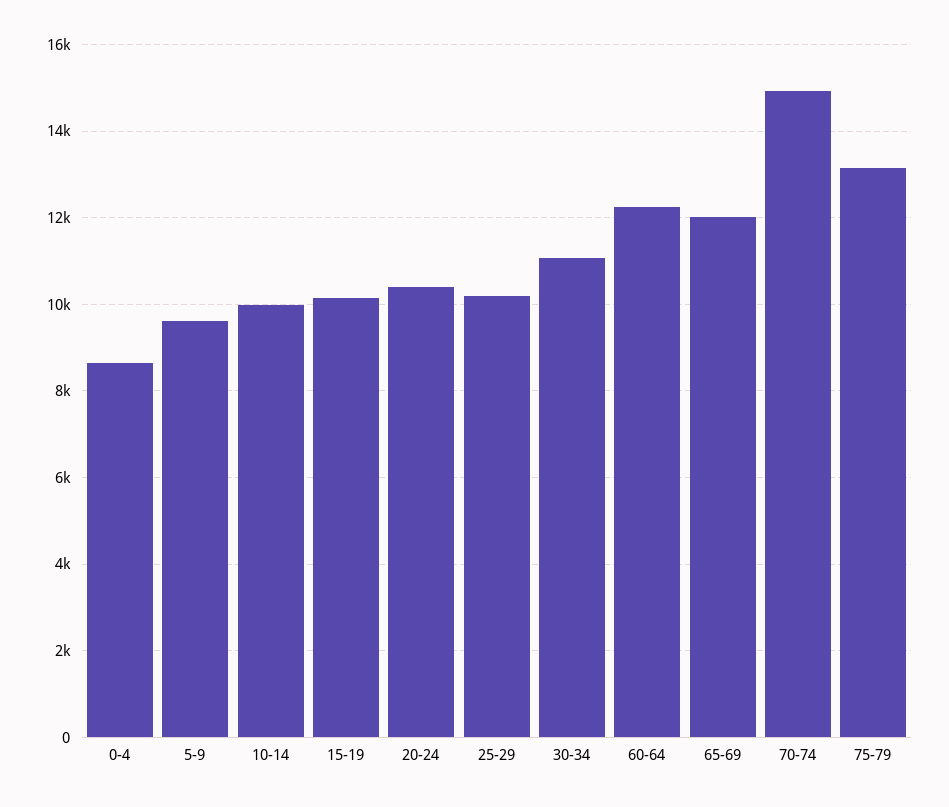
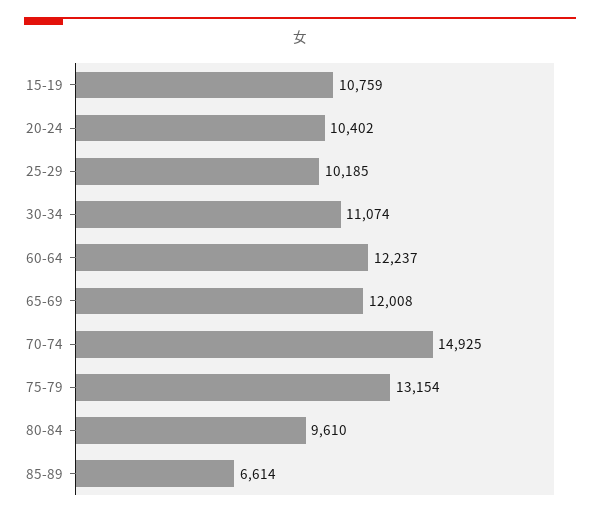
0-4: 8600 -> none
5-9: 9600 -> none
10-14: 10000 -> none
15-19: 10200 -> 10759
80-84: none -> 9610
85-89: none -> 6614

